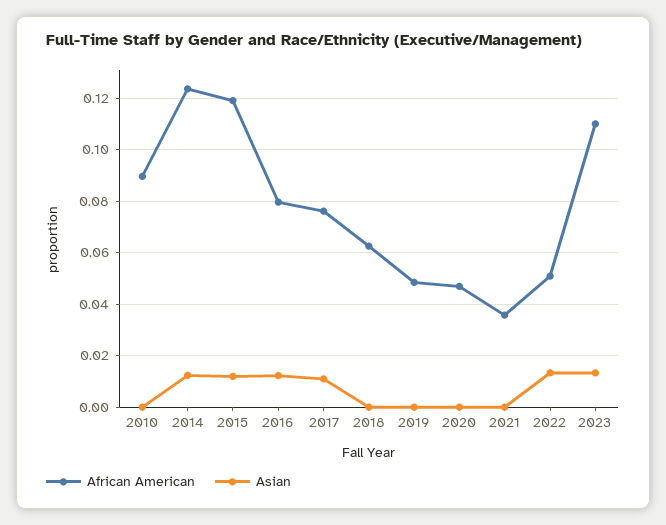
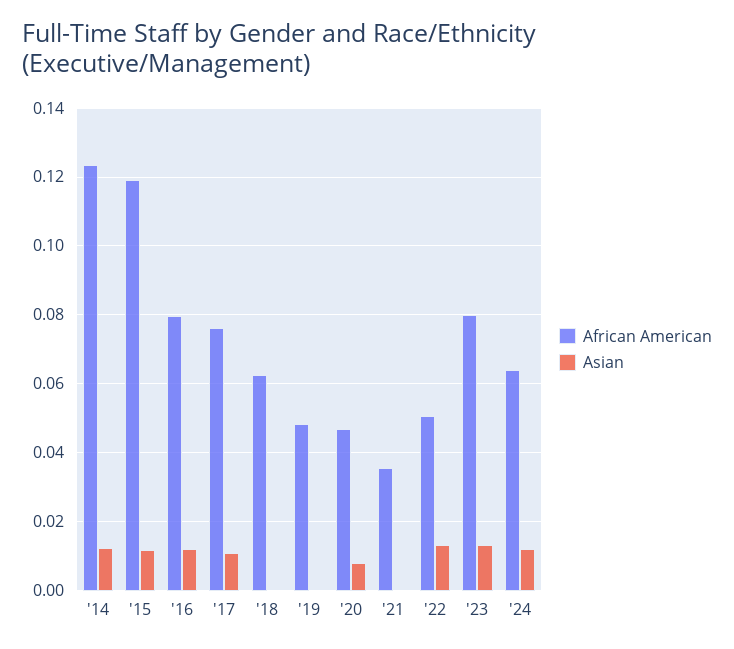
African American, 2010: 0.09 -> none
Asian, 2010: 0 -> none
Asian, 2020: 0 -> 0.008
African American, 2023: 0.11 -> 0.08
African American, '24: none -> 0.064
Asian, '24: none -> 0.012

